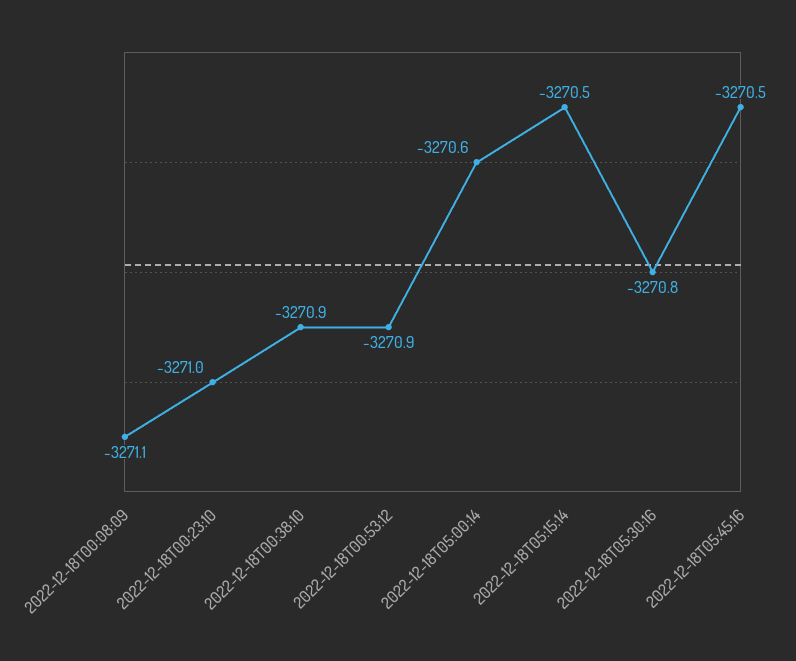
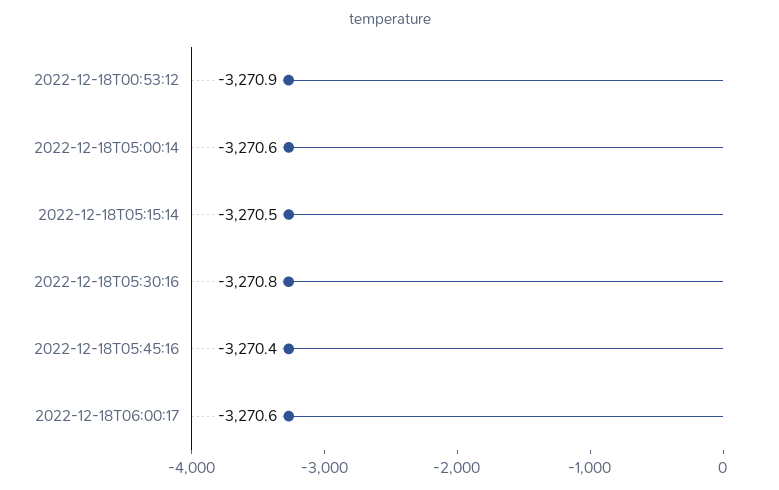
2022-12-18T00:08:09: -3271.1 -> none
2022-12-18T00:23:10: -3271 -> none
2022-12-18T00:38:10: -3270.9 -> none
2022-12-18T05:45:16: -3270.5 -> -3270.4
2022-12-18T06:00:17: none -> -3270.6

